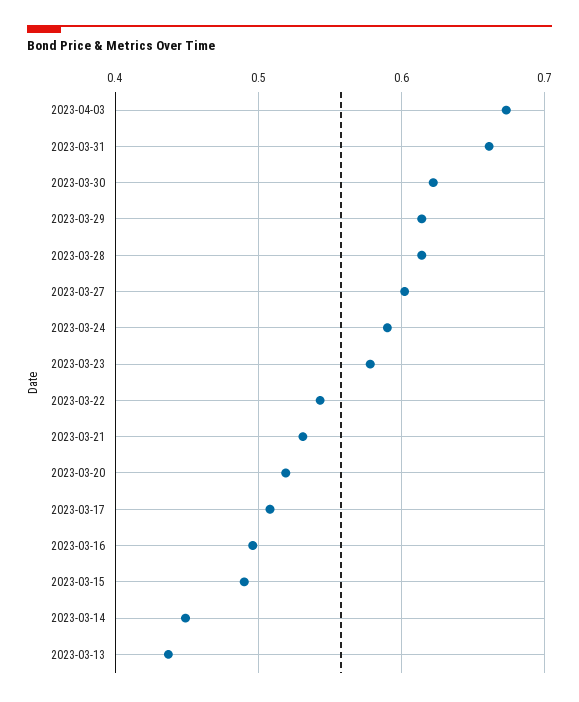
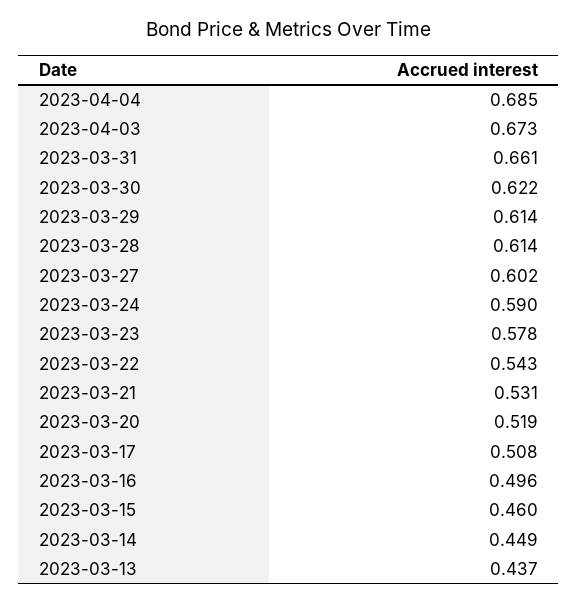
2023-03-15: 0.49 -> 0.46
2023-04-04: none -> 0.685

